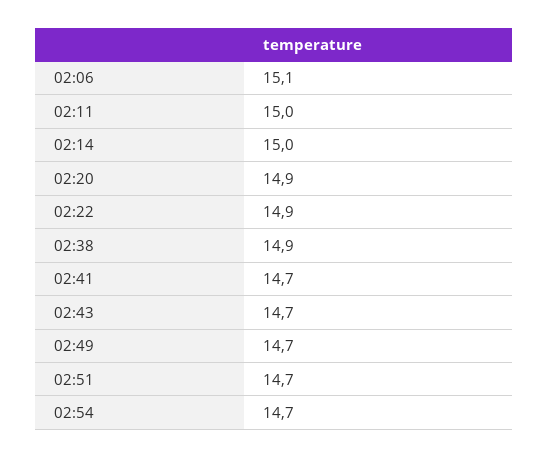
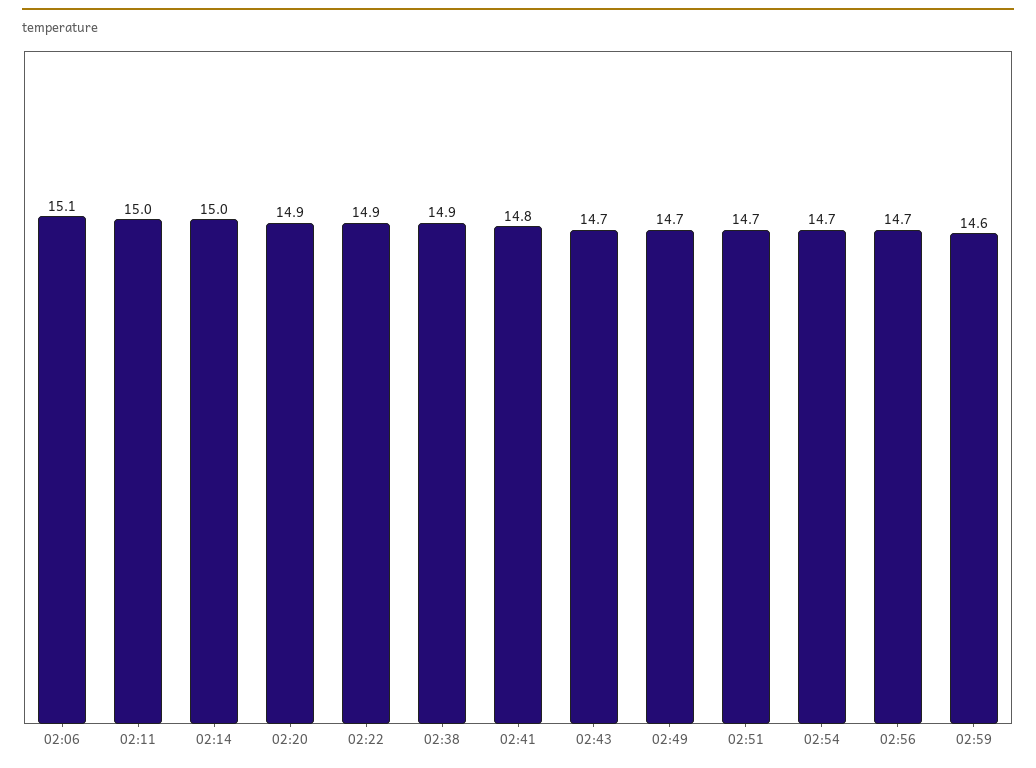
02:41: 14.7 -> 14.8
02:56: none -> 14.7
02:59: none -> 14.6

